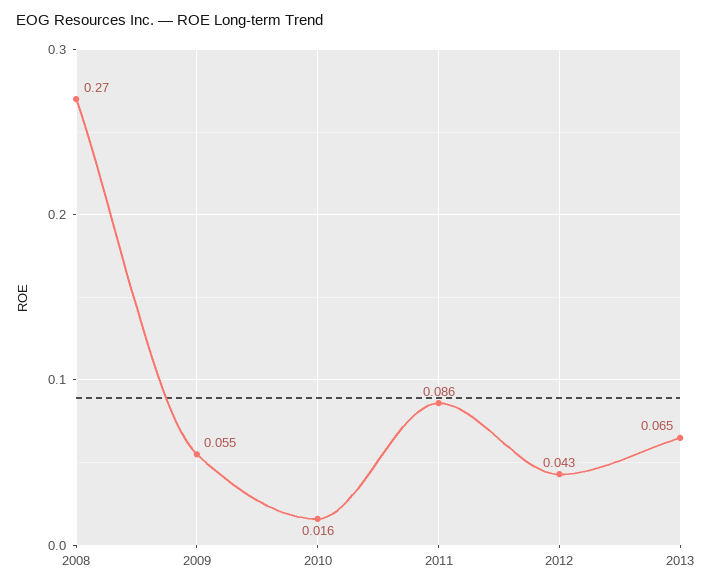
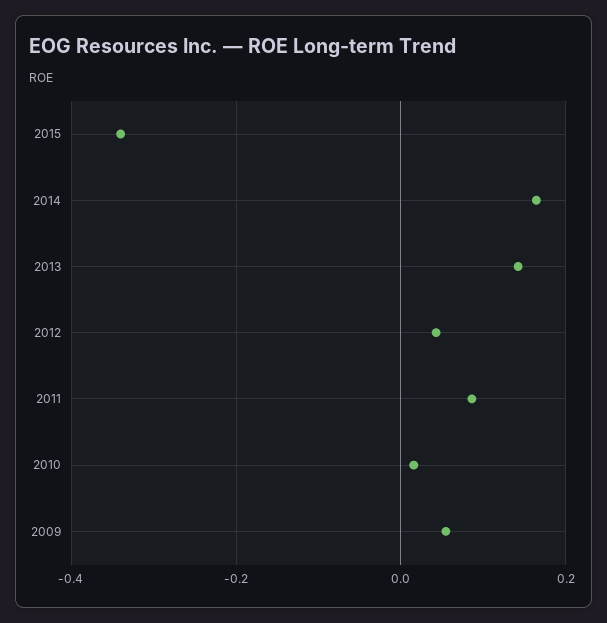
2008: 0.27 -> none
2013: 0.065 -> 0.14
2015: none -> -0.34
2014: none -> 0.16

